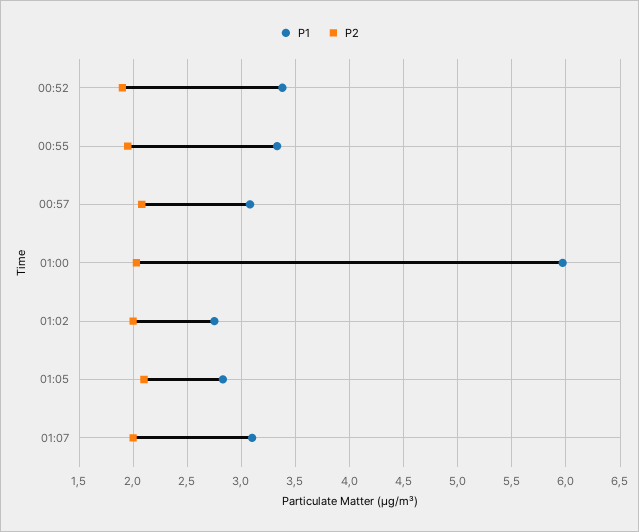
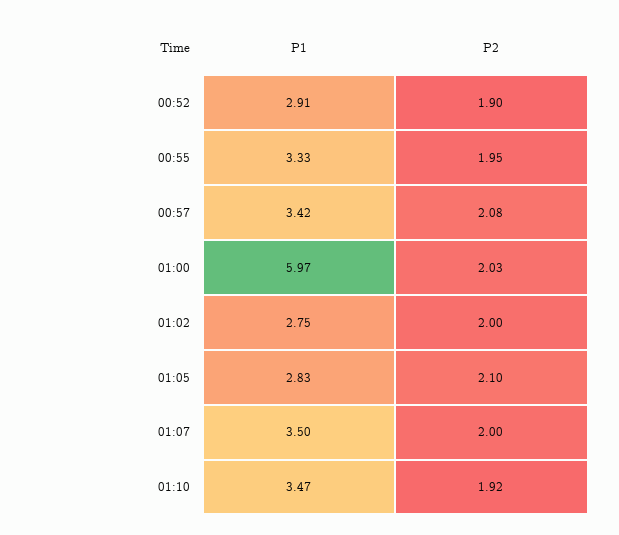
P1, 00:52: 3.4 -> 2.91
P1, 00:57: 3.1 -> 3.42
P1, 01:07: 3.1 -> 3.5
P1, 01:10: none -> 3.47
P2, 01:10: none -> 1.92

